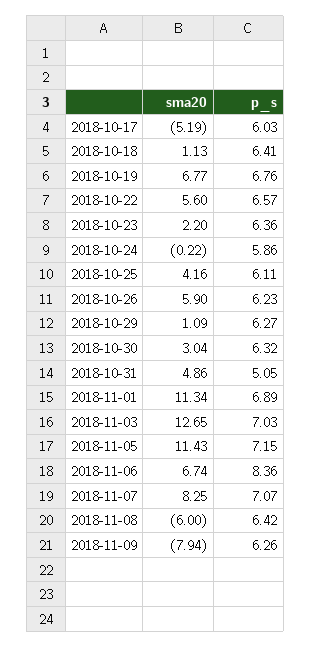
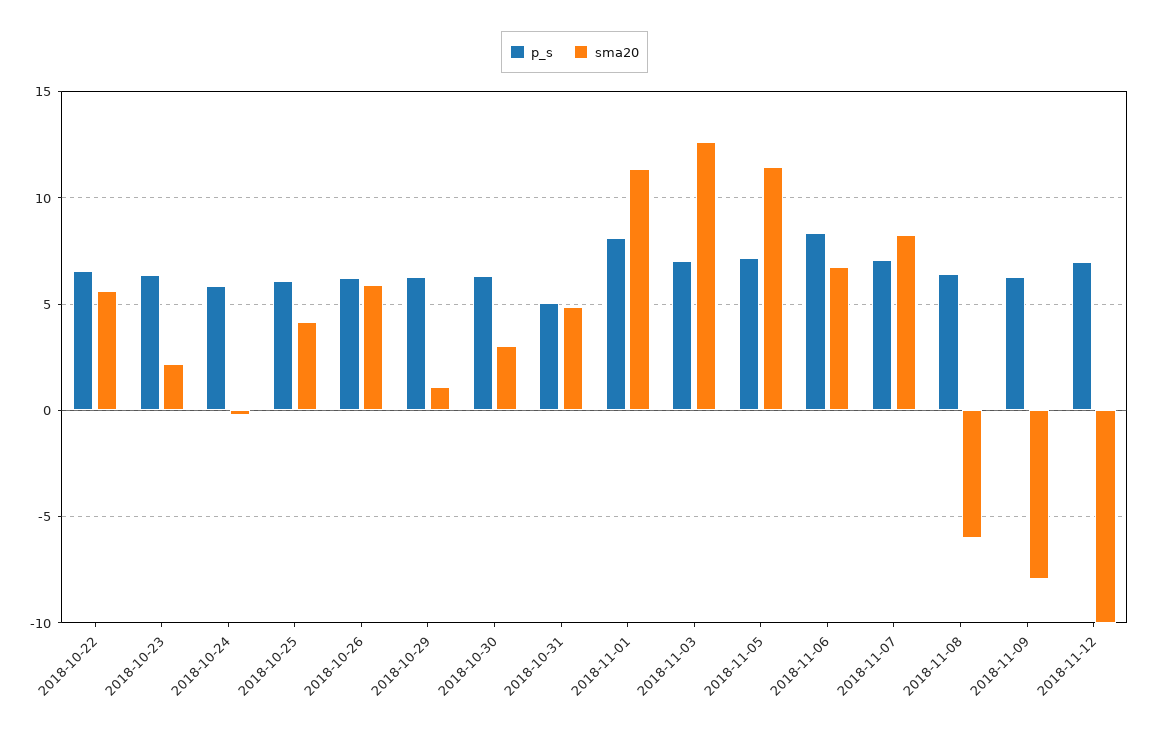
sma20, 2018-10-17: -5.19 -> none
p_s, 2018-10-17: 6.03 -> none
sma20, 2018-10-18: 1.13 -> none
p_s, 2018-10-18: 6.41 -> none
sma20, 2018-10-19: 6.77 -> none
p_s, 2018-10-19: 6.76 -> none
p_s, 2018-11-01: 6.89 -> 8
p_s, 2018-11-12: none -> 7
sma20, 2018-11-12: none -> -10

